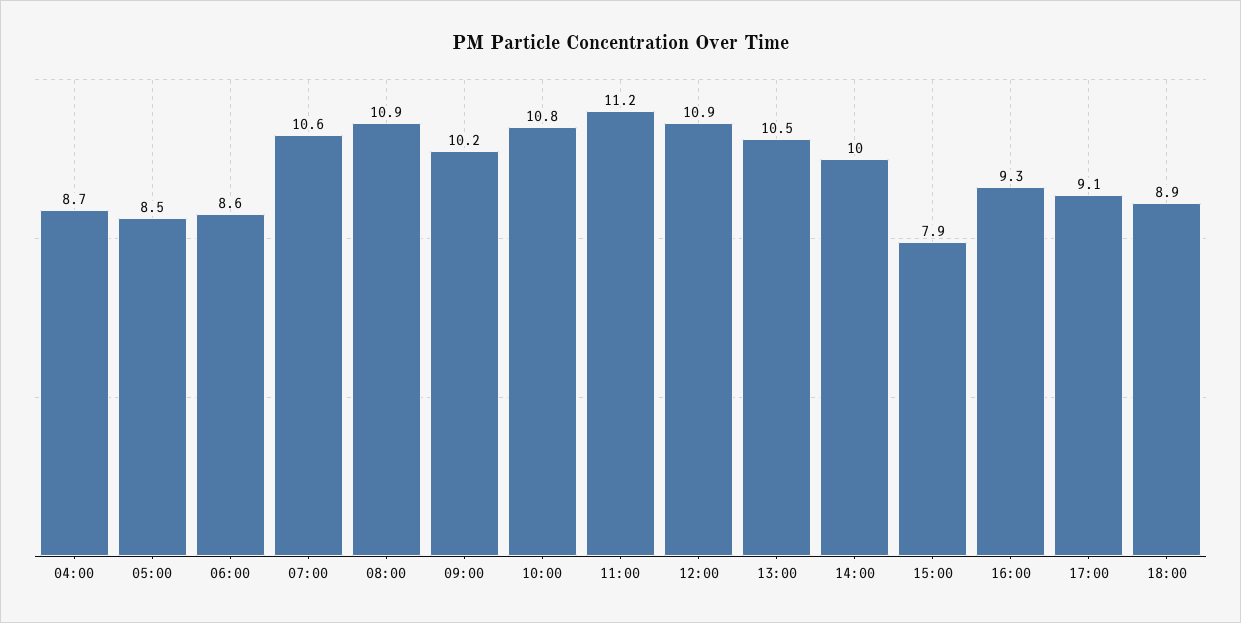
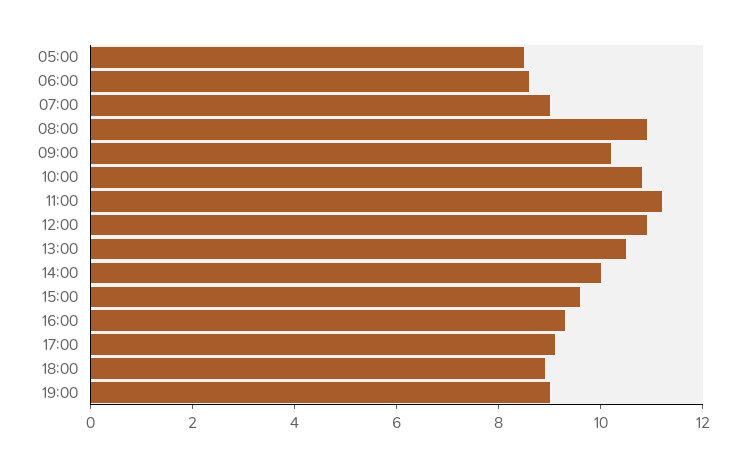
04:00: 8.7 -> none
07:00: 10.6 -> 9
15:00: 7.9 -> 9.5
19:00: none -> 9

